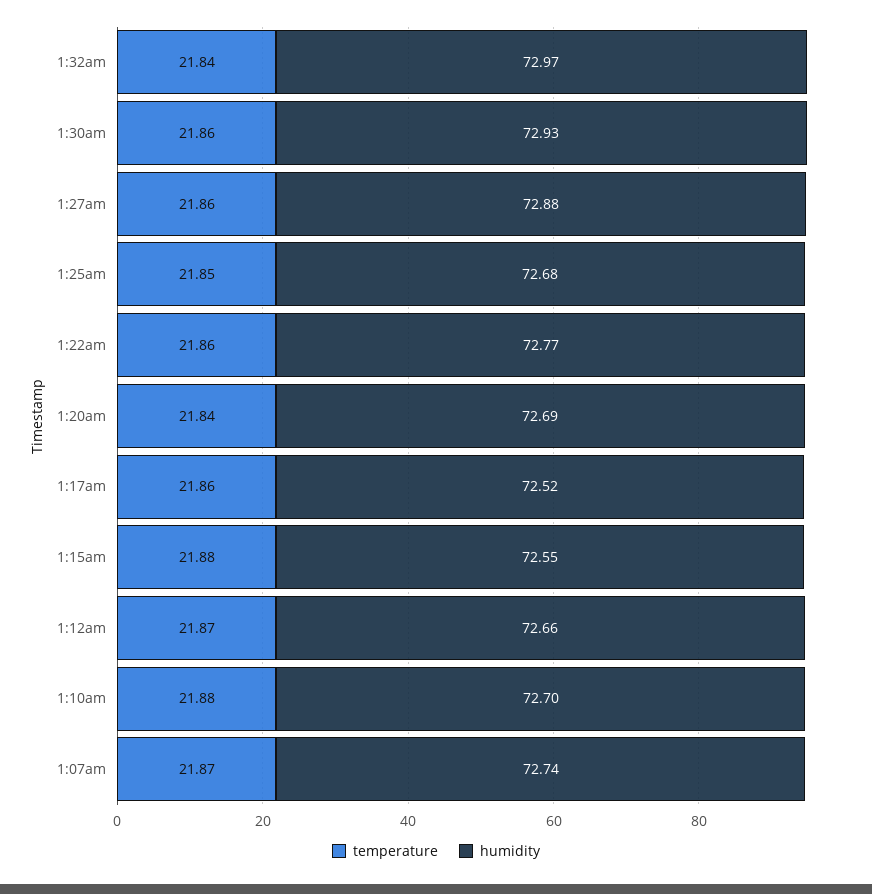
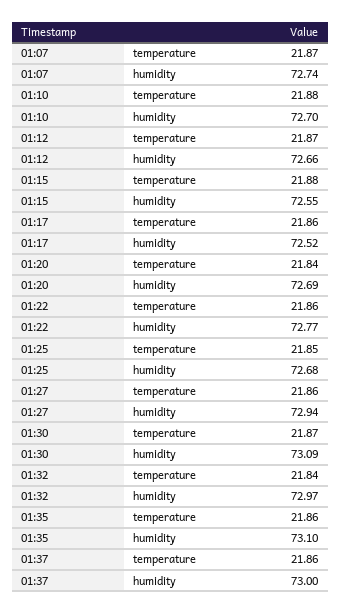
temperature, 1:30am: 21.86 -> 21.87
humidity, 1:30am: 72.93 -> 73.09
humidity, 1:27am: 72.88 -> 72.94
temperature, 01:35: none -> 21.86
humidity, 01:35: none -> 73.1
temperature, 01:37: none -> 21.86
humidity, 01:37: none -> 73

